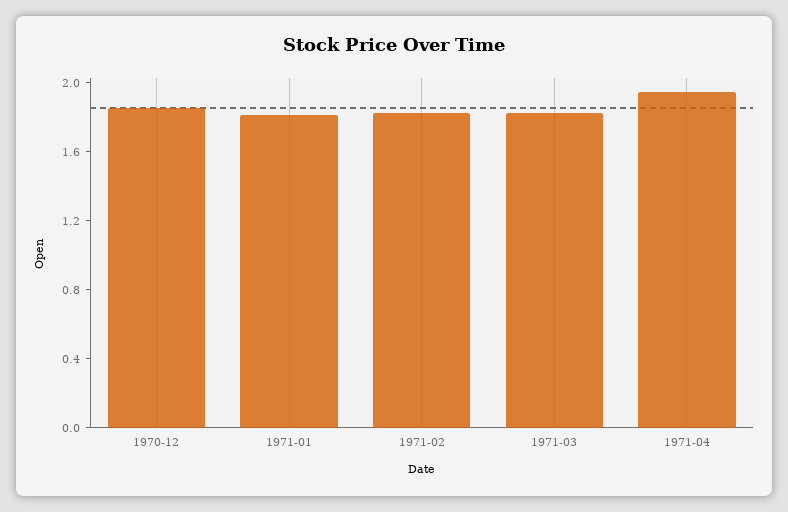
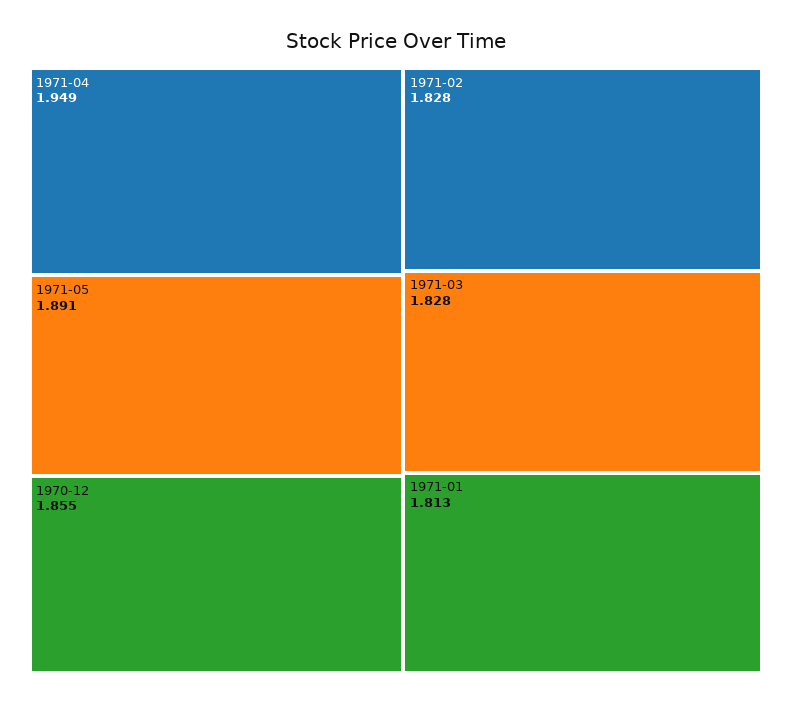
1971-05: none -> 1.891

